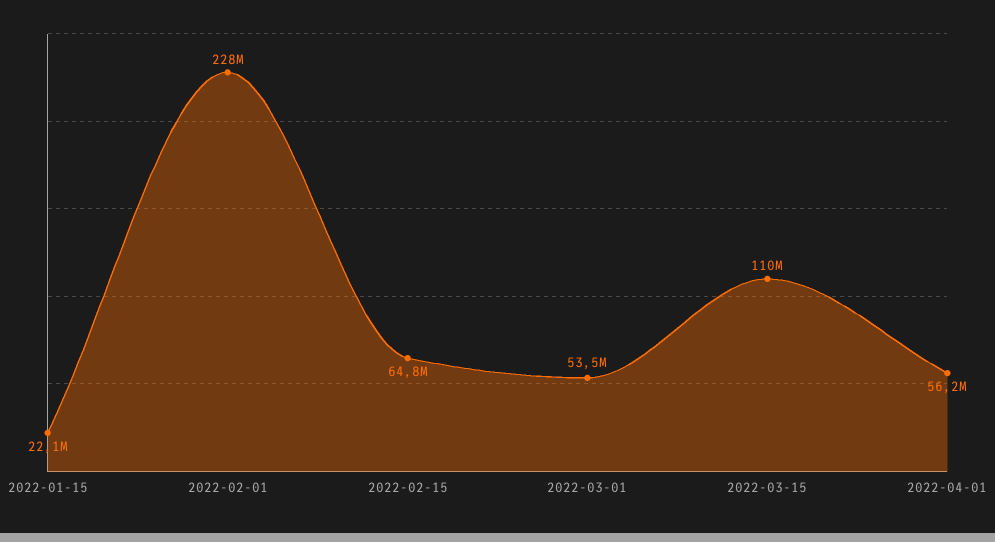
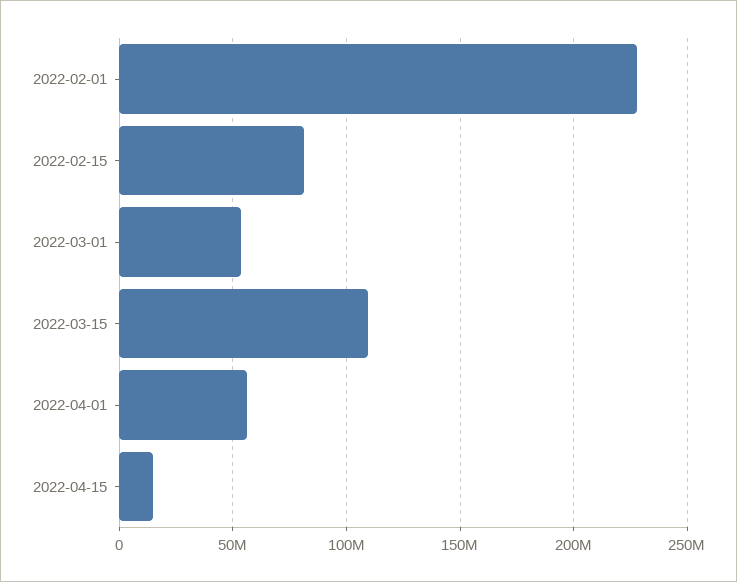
2022-01-15: 22100000 -> none
2022-02-15: 64800000 -> 80000000
2022-04-15: none -> 15000000

